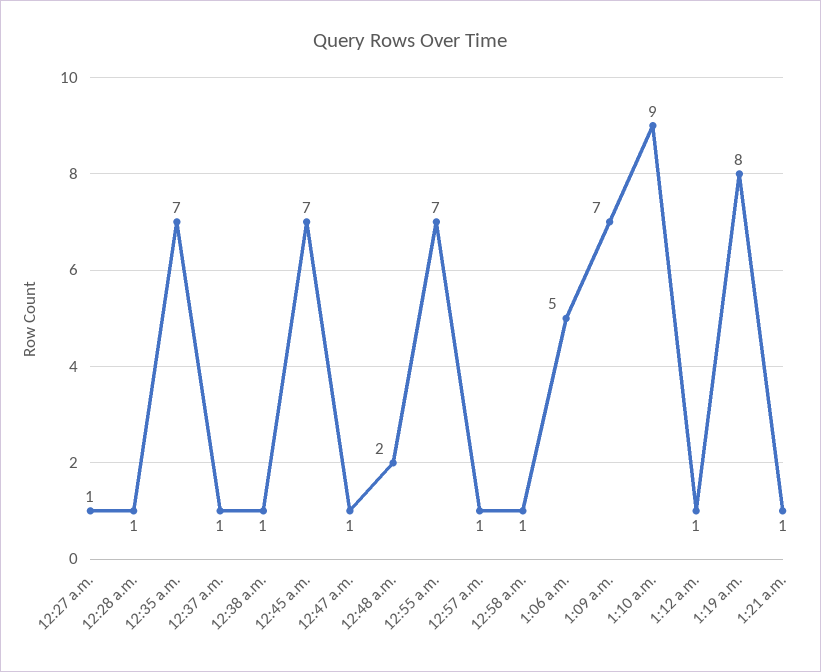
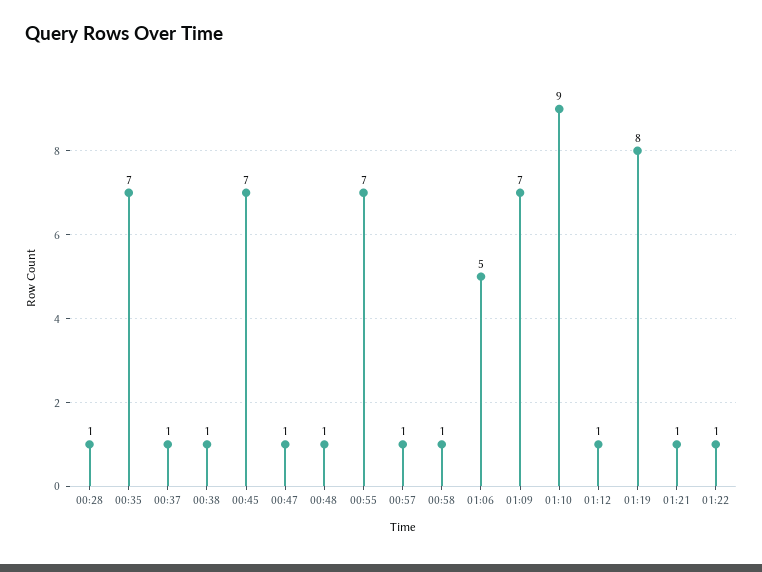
12:27 a.m.: 1 -> none
12:48 a.m.: 2 -> 1
01:22: none -> 1

